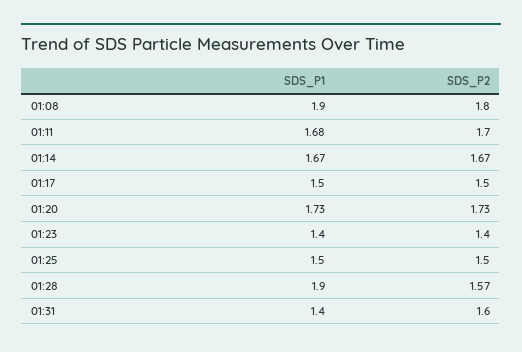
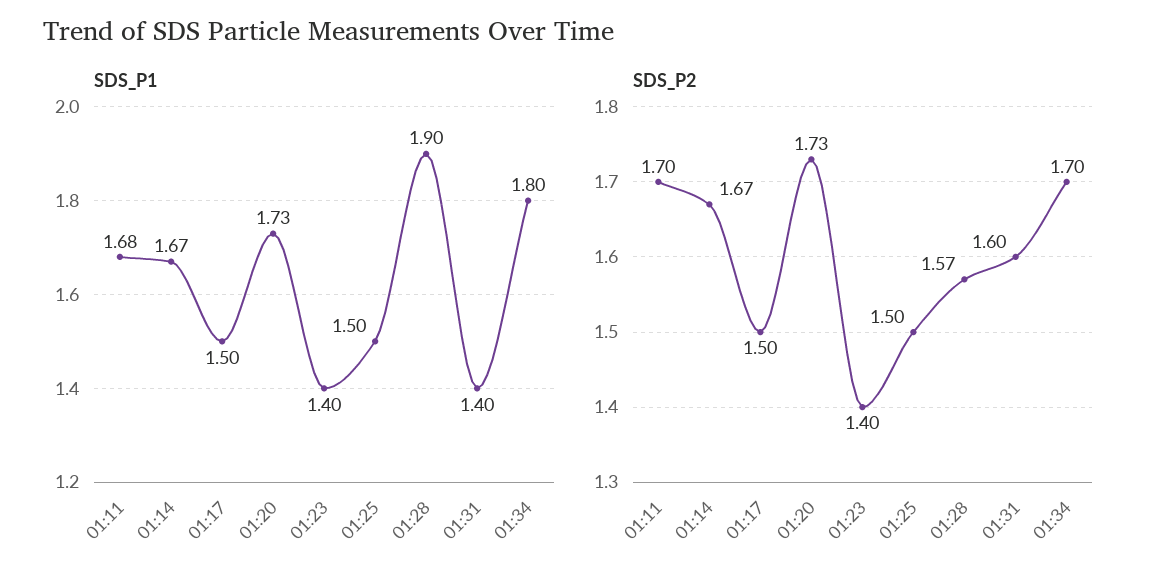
SDS_P1, 01:08: 1.9 -> none
SDS_P2, 01:08: 1.8 -> none
SDS_P1, 01:34: none -> 1.8
SDS_P2, 01:34: none -> 1.7

